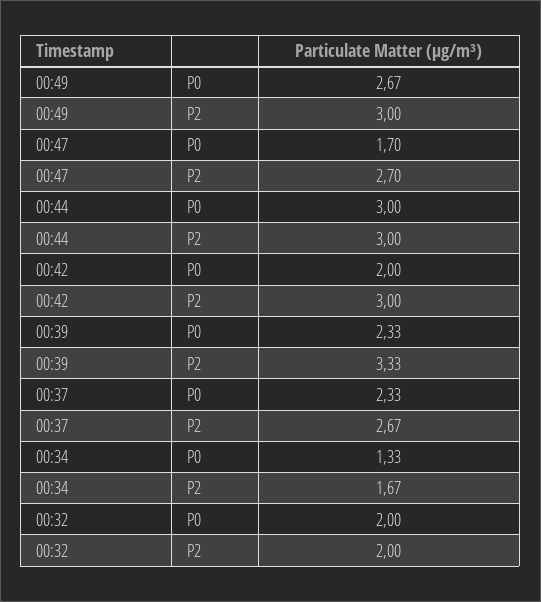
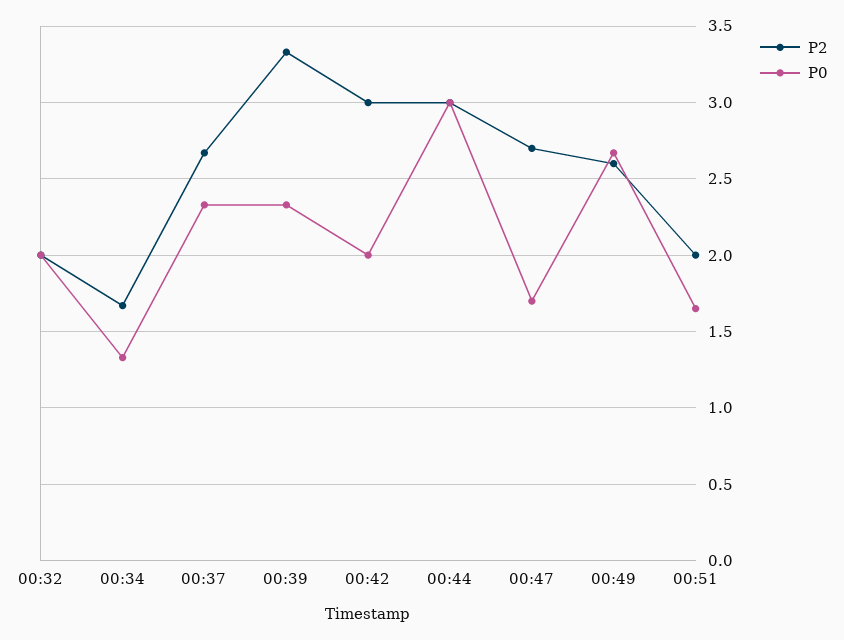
P2, 00:49: 3 -> 2.6
P2, 00:51: none -> 2
P0, 00:51: none -> 1.65

